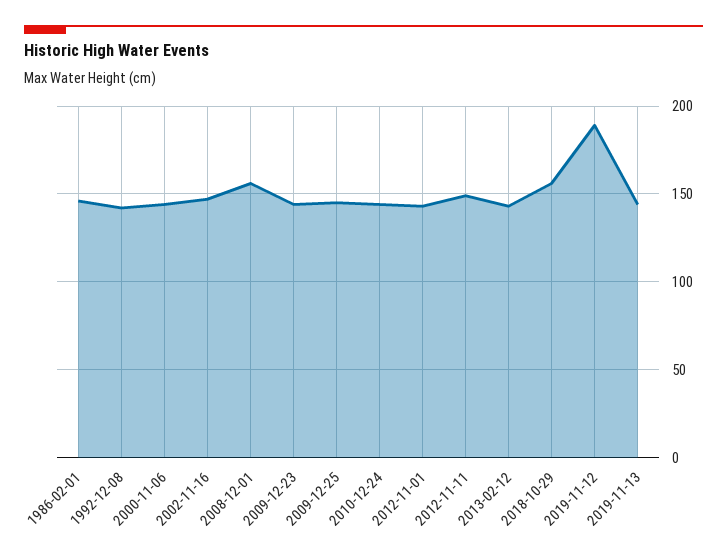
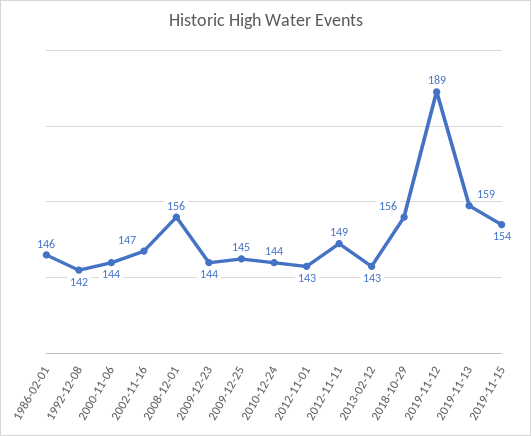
2019-11-13: 145 -> 159
2019-11-15: none -> 154

